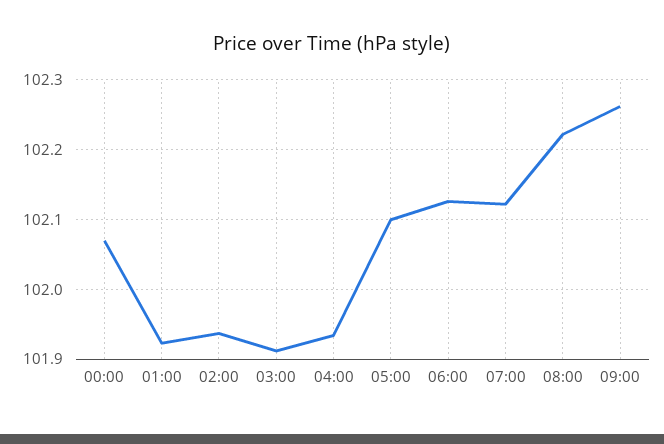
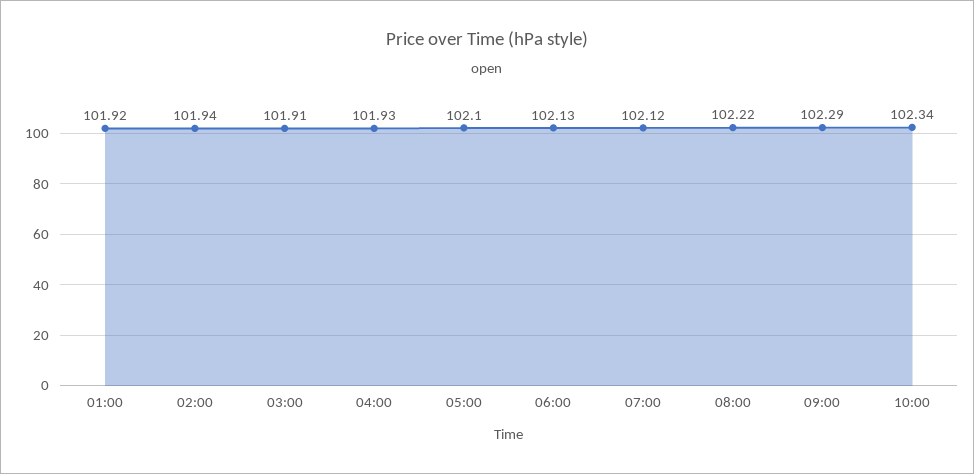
00:00: 102.07 -> none
09:00: 102.26 -> 102.29
10:00: none -> 102.34

